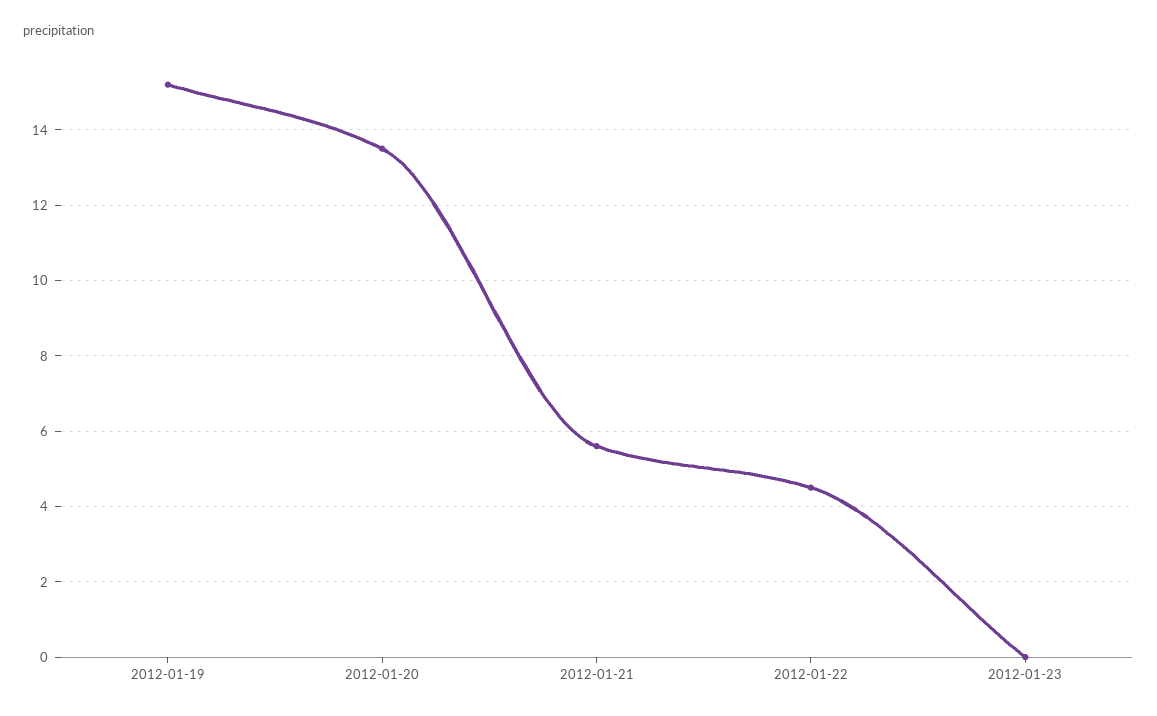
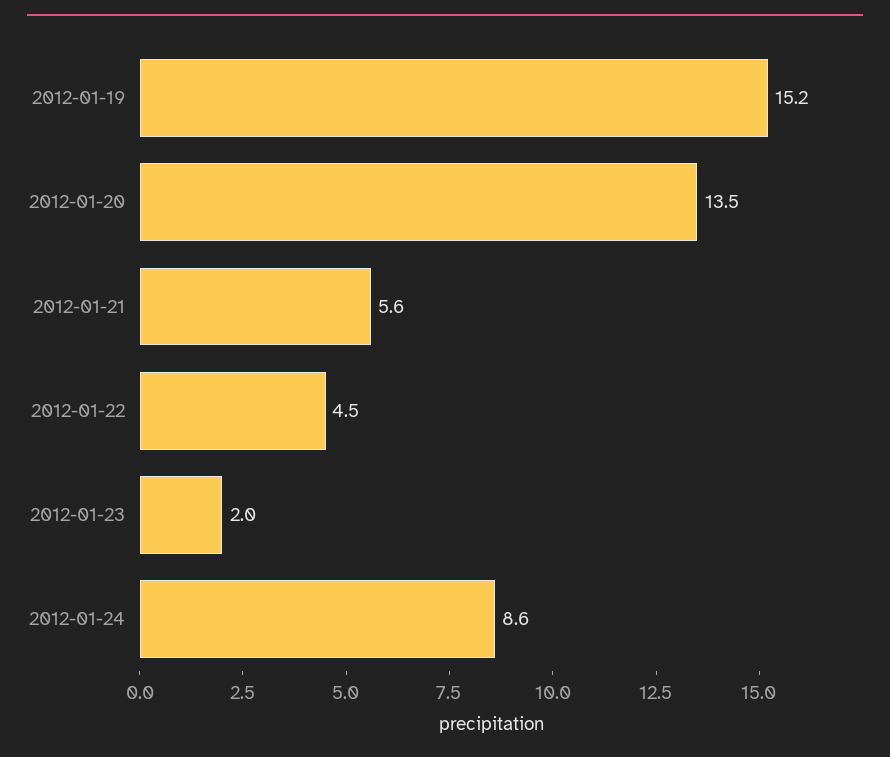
2012-01-23: 0 -> 2
2012-01-24: none -> 8.6

